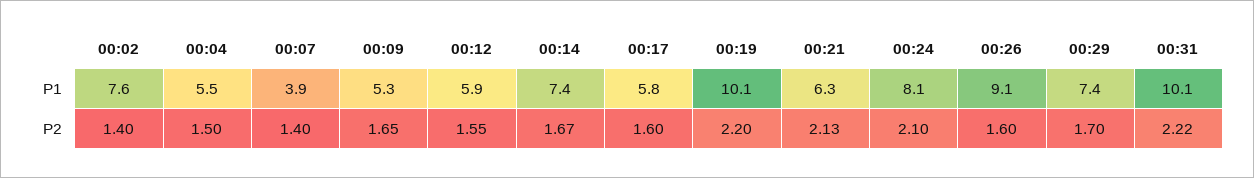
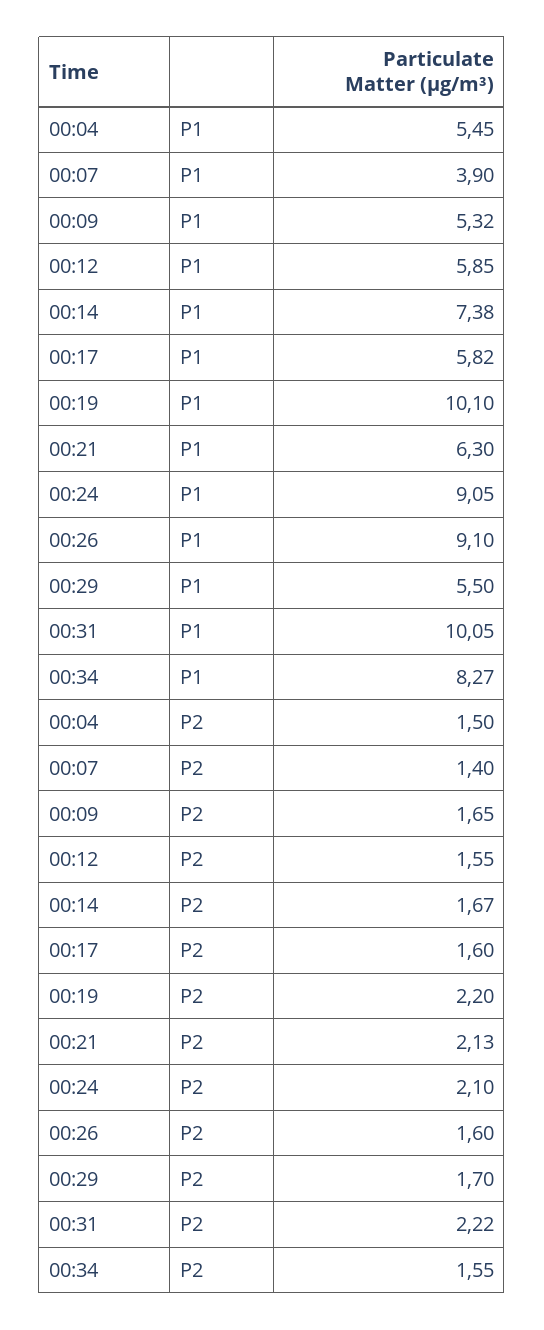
00:02, P1: 7.6 -> none
00:24, P1: 8.1 -> 9.05
00:29, P1: 7.4 -> 5.5
00:02, P2: 1.4 -> none
00:34, P1: none -> 8.27
00:34, P2: none -> 1.55

